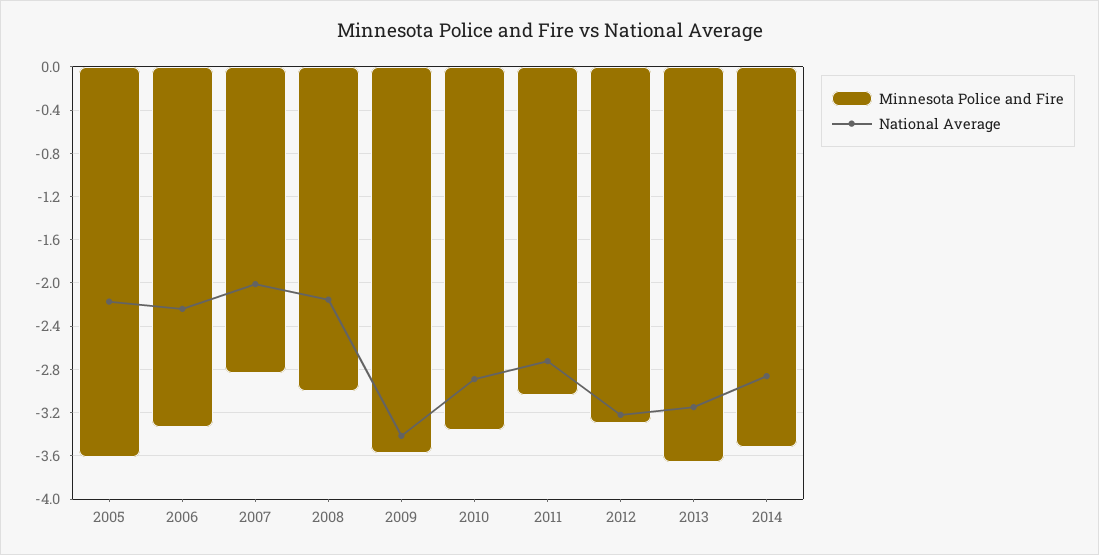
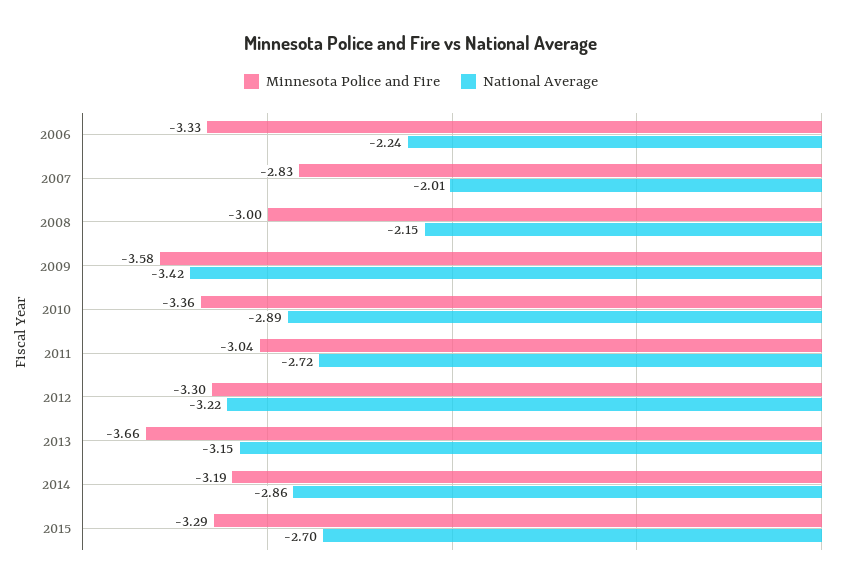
Minnesota Police and Fire, 2005: -3.6 -> none
National Average, 2005: -2.2 -> none
Minnesota Police and Fire, 2014: -3.5 -> -3.19
Minnesota Police and Fire, 2015: none -> -3.29
National Average, 2015: none -> -2.7

